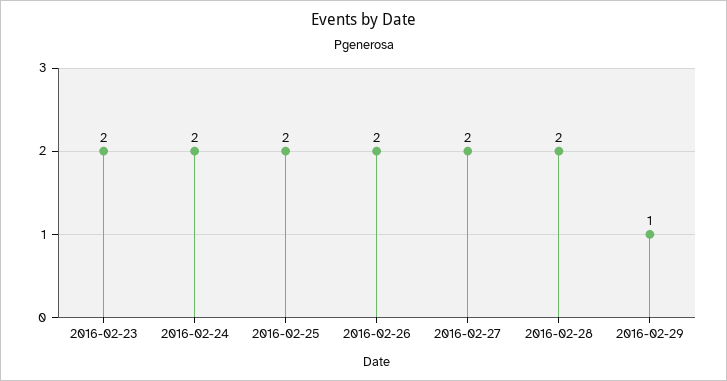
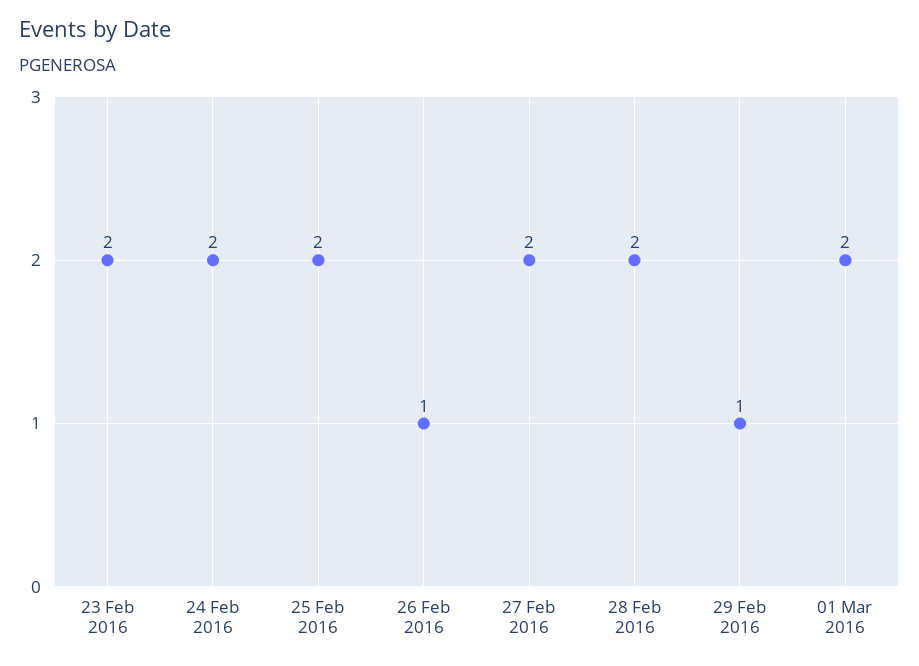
2016-02-26: 2 -> 1
01 Mar 2016: none -> 2

